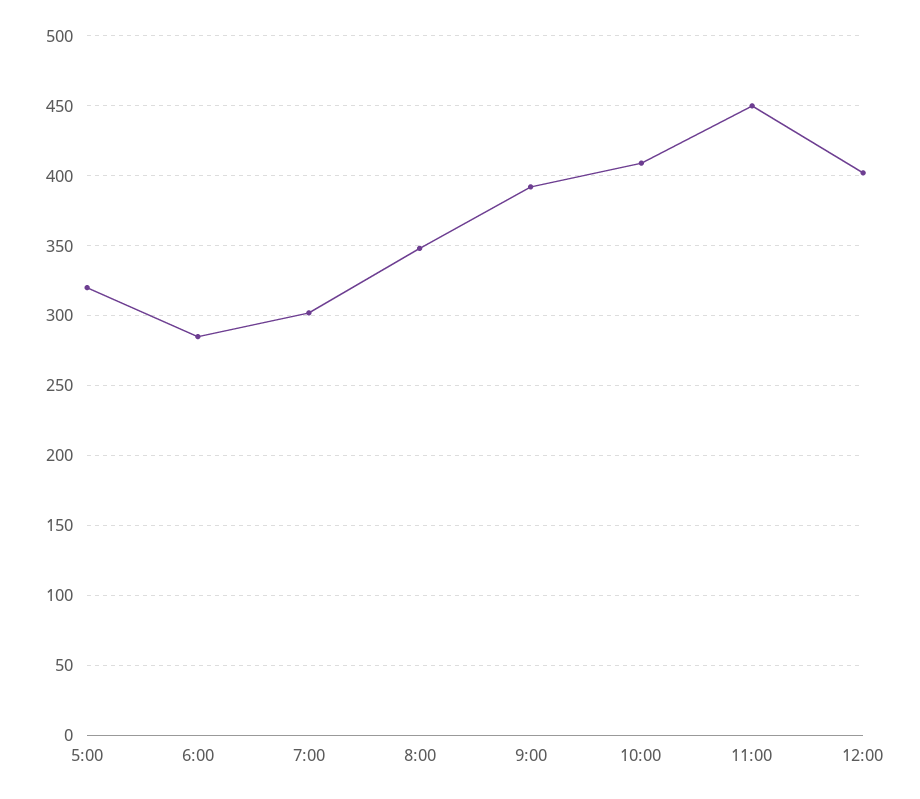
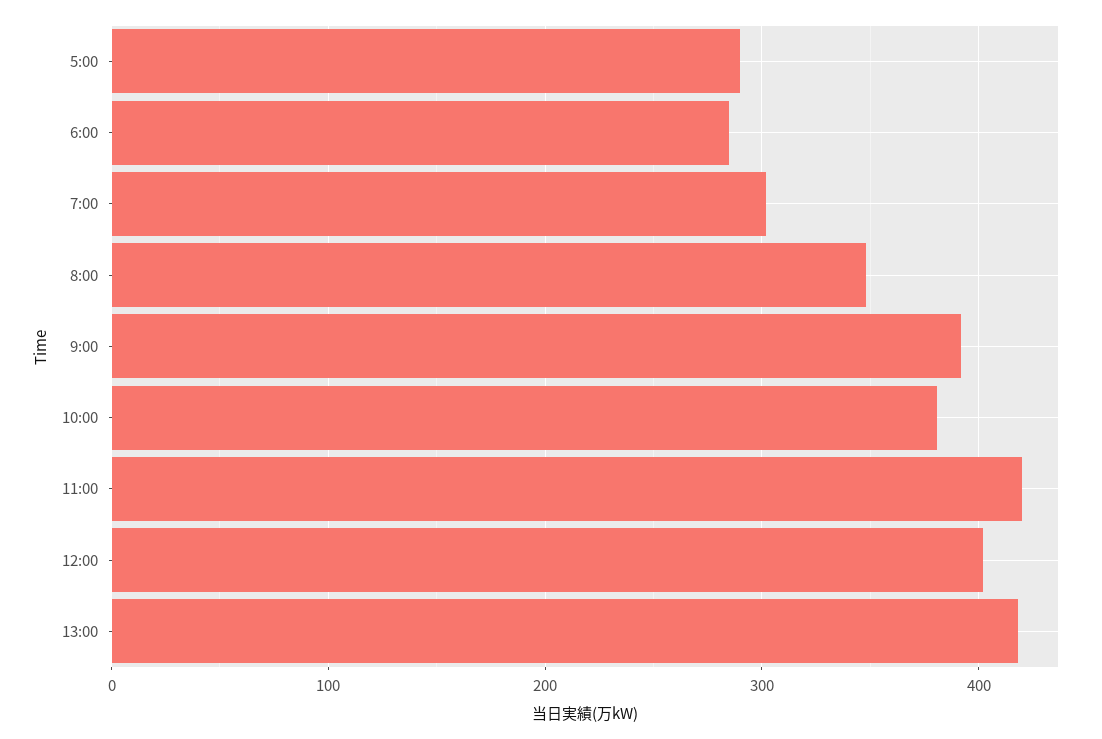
5:00: 320 -> 290
10:00: 410 -> 380
11:00: 450 -> 420
13:00: none -> 420

